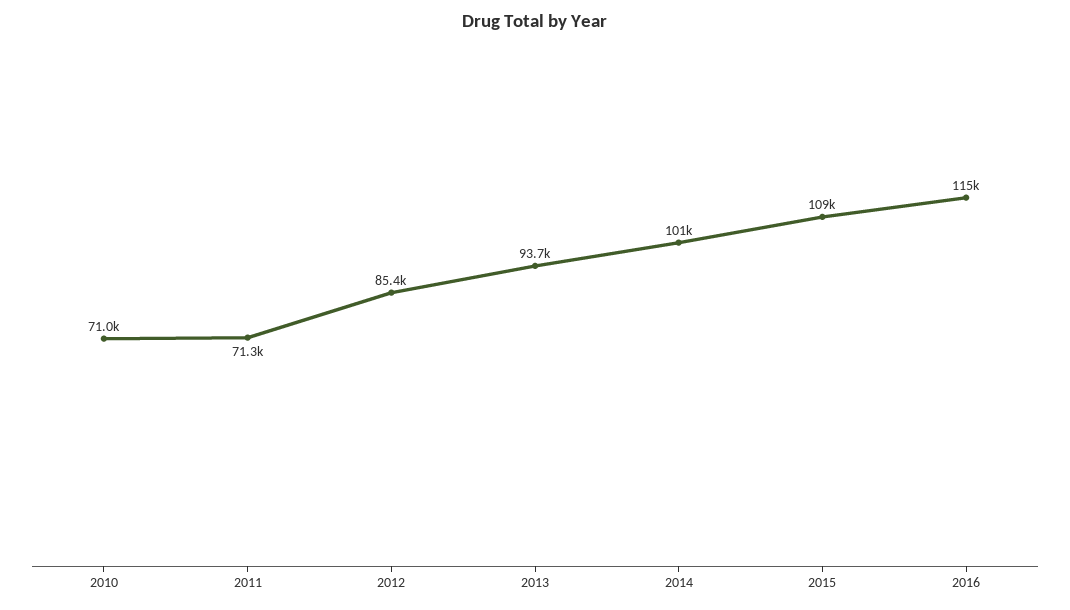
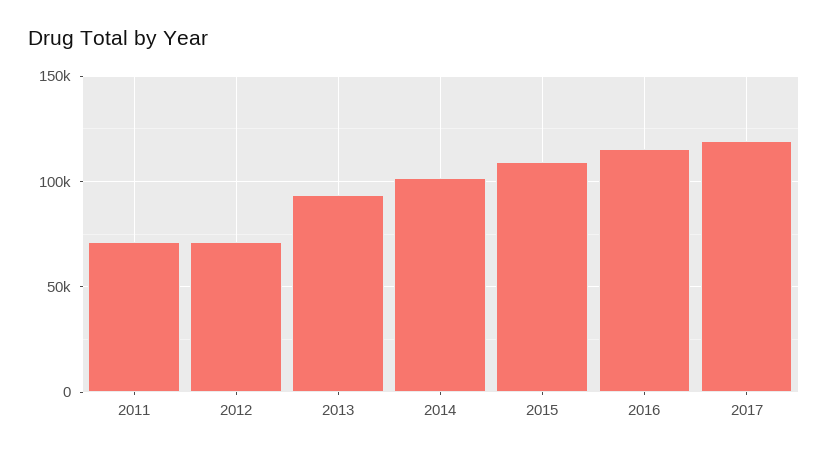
2010: 71000 -> none
2012: 85400 -> 70000
2017: none -> 120000

